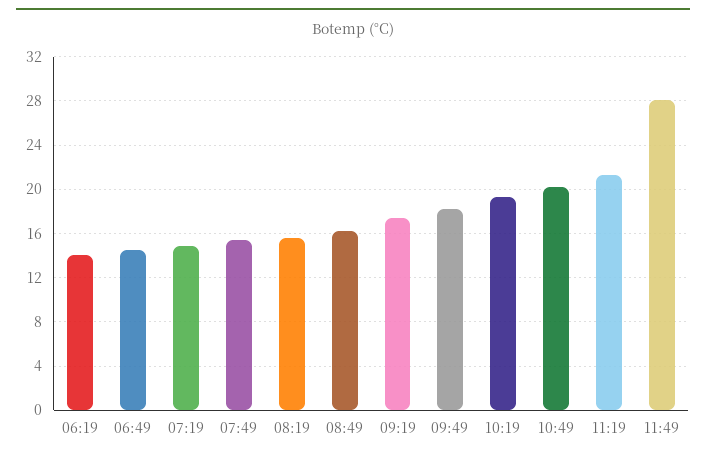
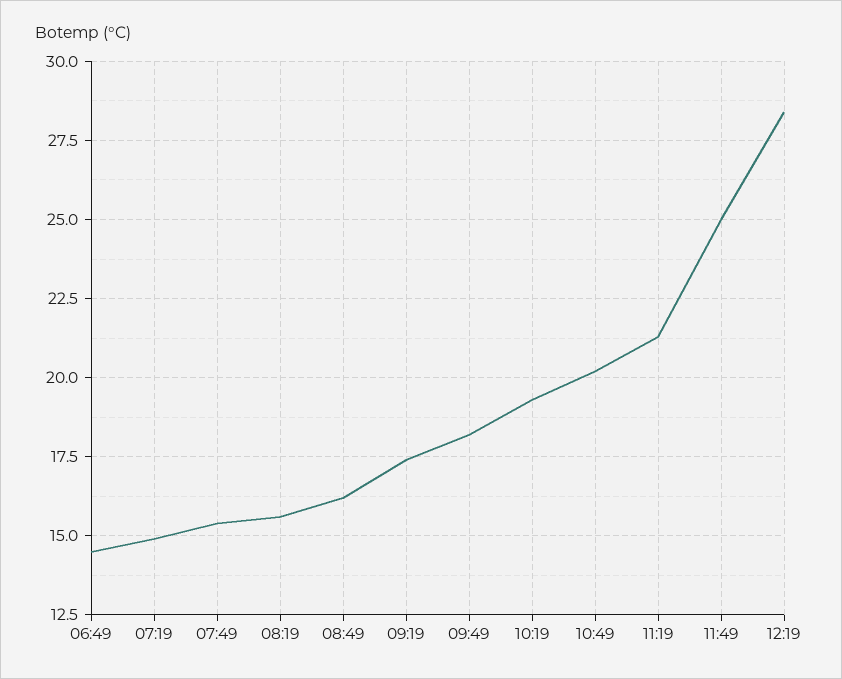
06:19: 14 -> none
11:49: 28 -> 25
12:19: none -> 28.5

